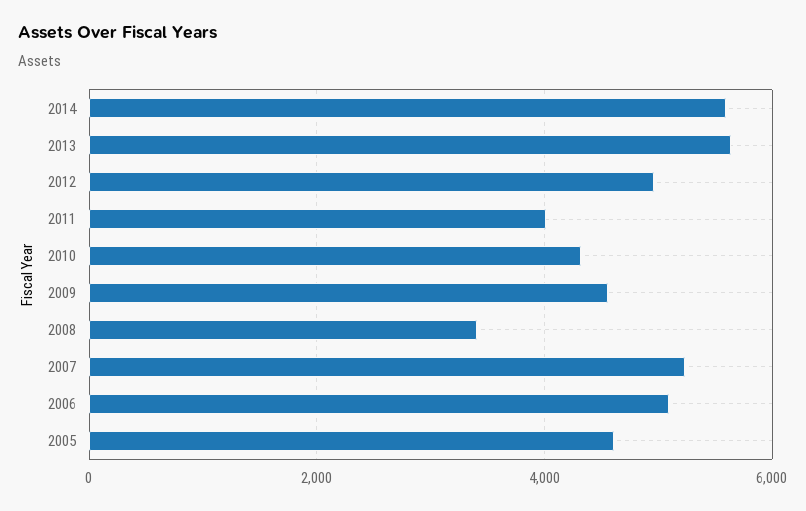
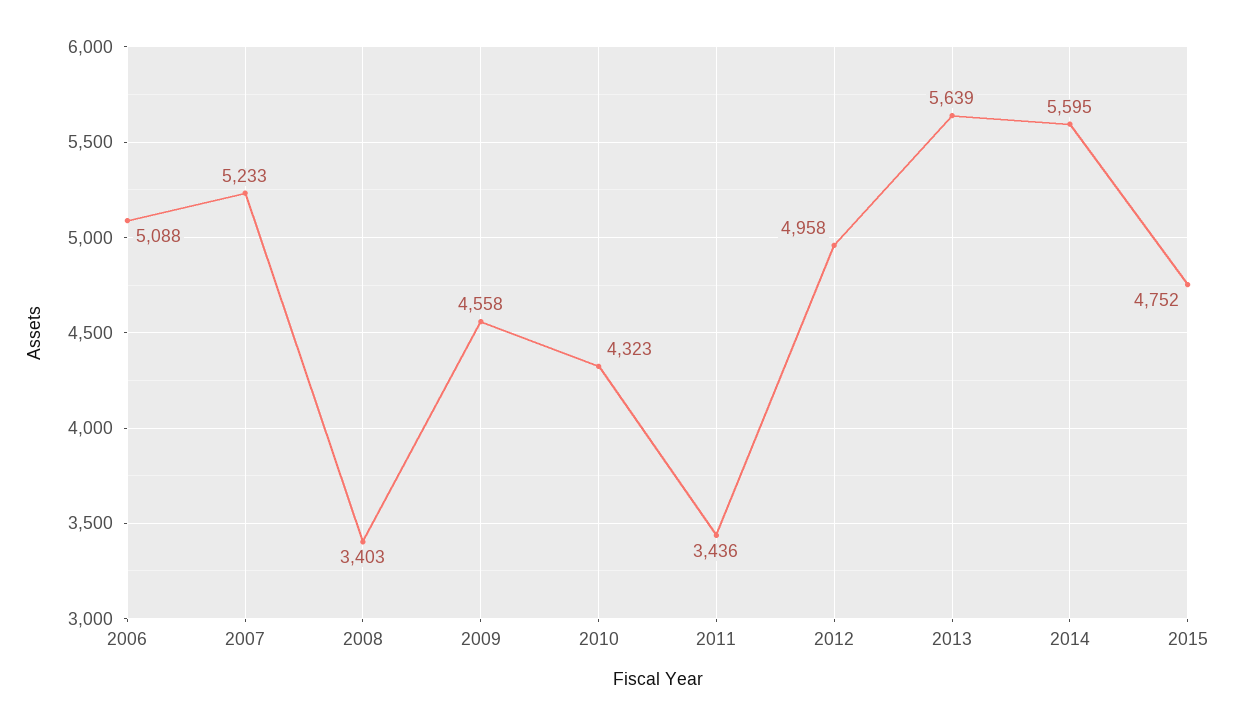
2011: 4000 -> 3436
2005: 4600 -> none
2015: none -> 4752

